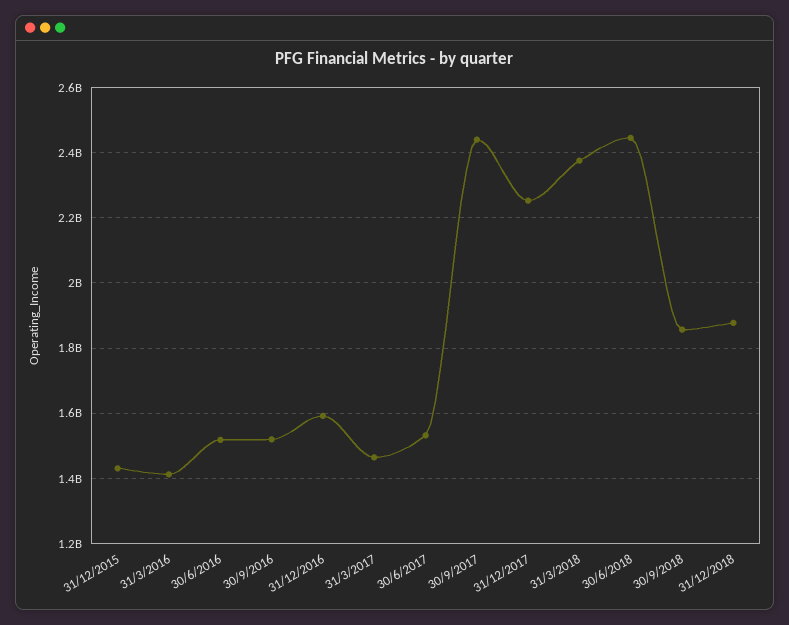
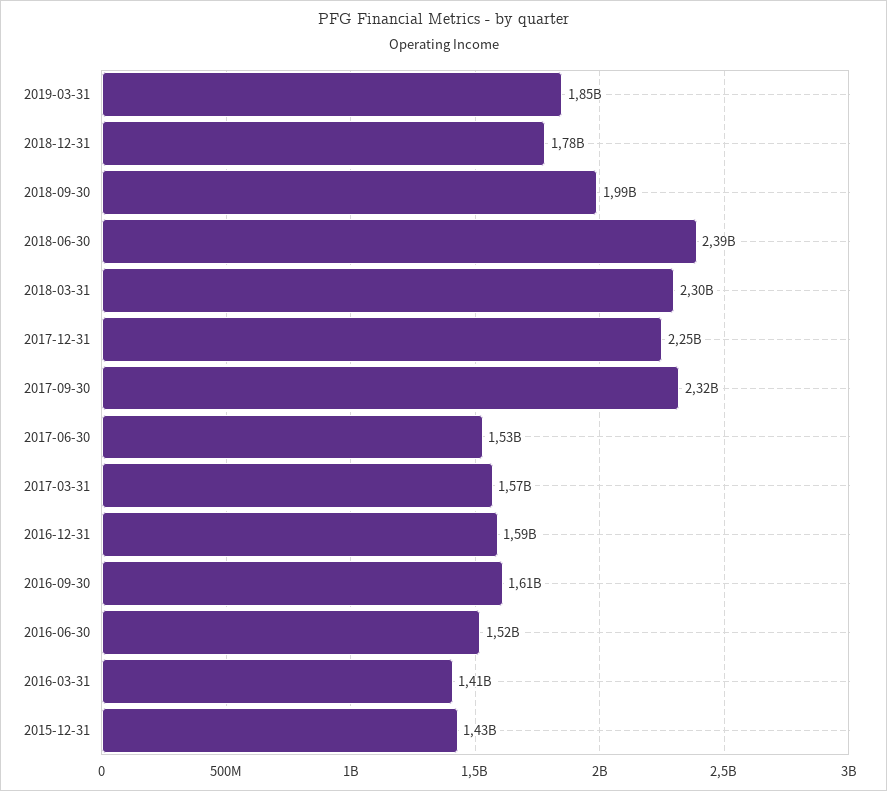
30/9/2016: 1520000000 -> 1610000000
31/3/2017: 1460000000 -> 1570000000
30/9/2017: 2440000000 -> 2320000000
31/3/2018: 2380000000 -> 2300000000
30/6/2018: 2440000000 -> 2390000000
30/9/2018: 1860000000 -> 1990000000
31/12/2018: 1880000000 -> 1780000000
2019-03-31: none -> 1850000000

